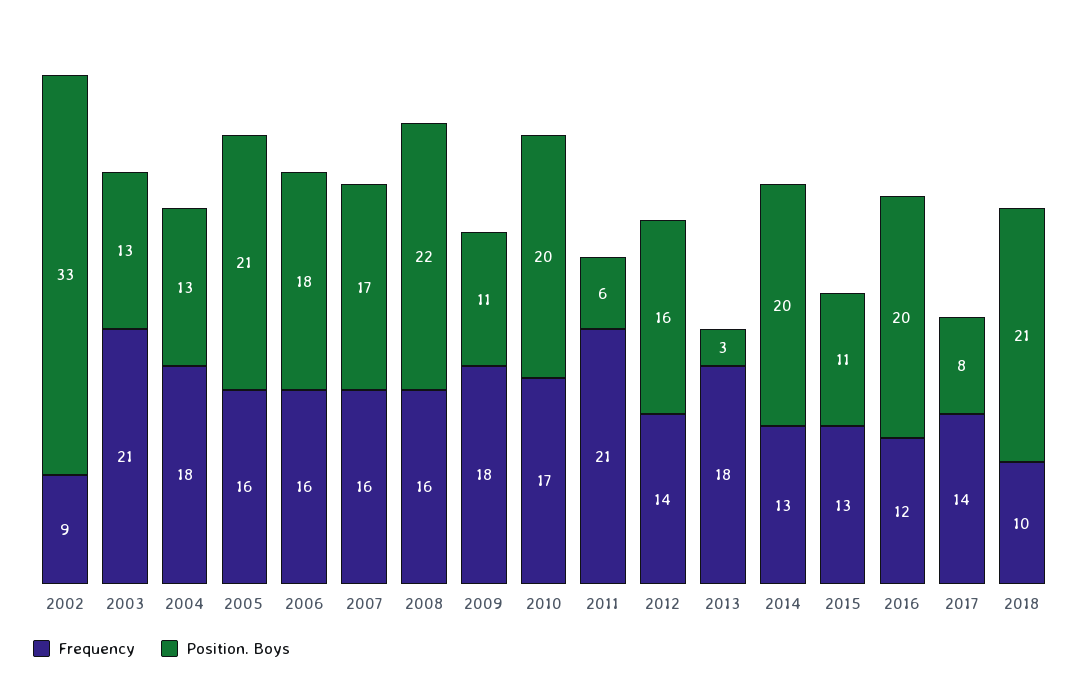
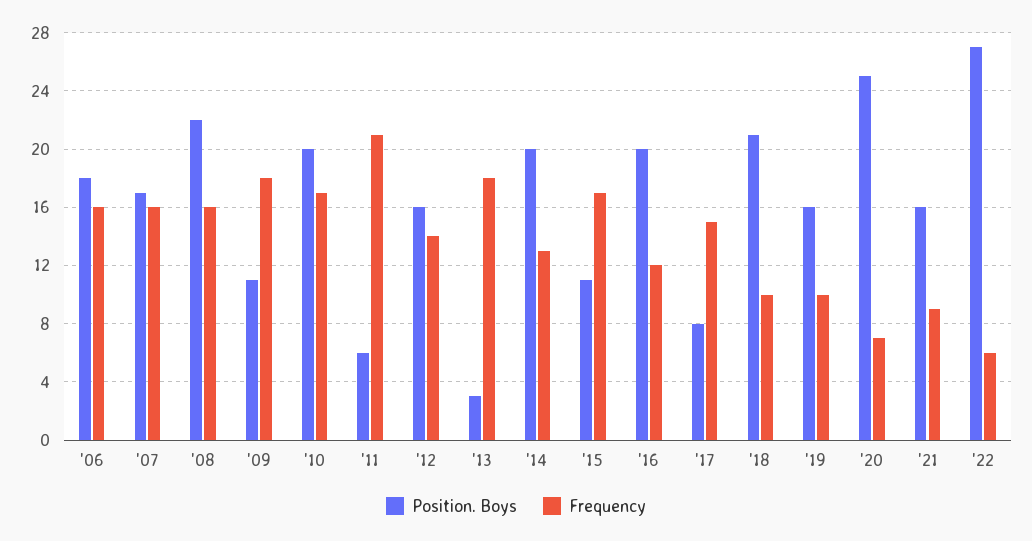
Frequency, 2002: 9 -> none
Position. Boys, 2002: 33 -> none
Frequency, 2003: 21 -> none
Position. Boys, 2003: 13 -> none
Frequency, 2004: 18 -> none
Position. Boys, 2004: 13 -> none
Frequency, 2005: 16 -> none
Position. Boys, 2005: 21 -> none
Frequency, 2015: 13 -> 17
Frequency, 2017: 14 -> 15
Position. Boys, '19: none -> 16
Frequency, '19: none -> 10
Position. Boys, '20: none -> 25
Frequency, '20: none -> 7
Position. Boys, '21: none -> 16
Frequency, '21: none -> 9
Position. Boys, '22: none -> 27
Frequency, '22: none -> 6

